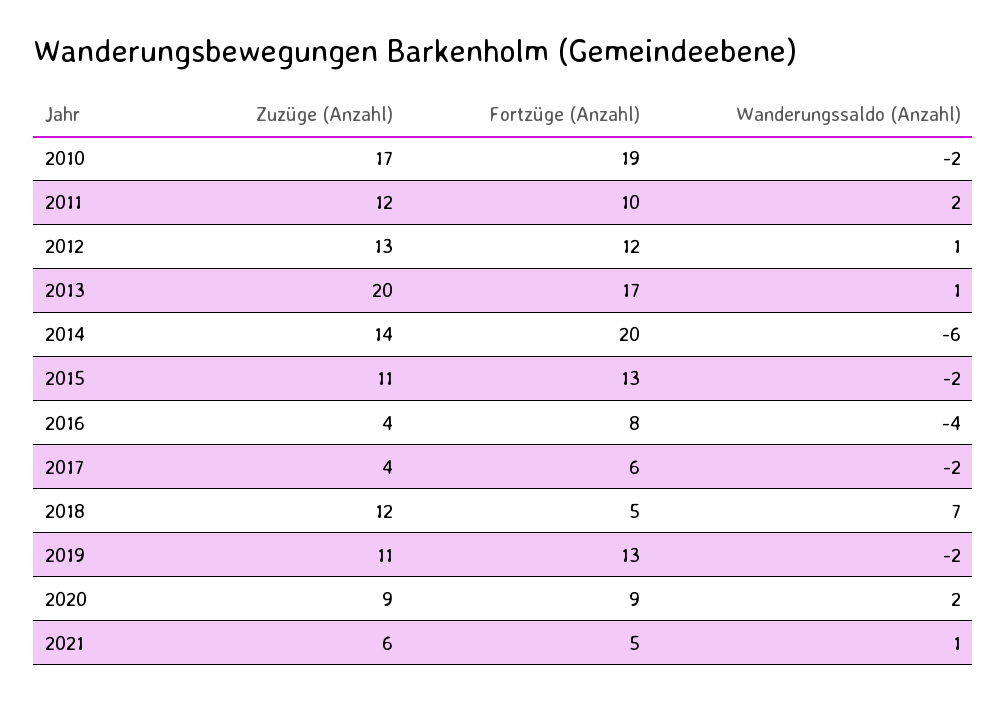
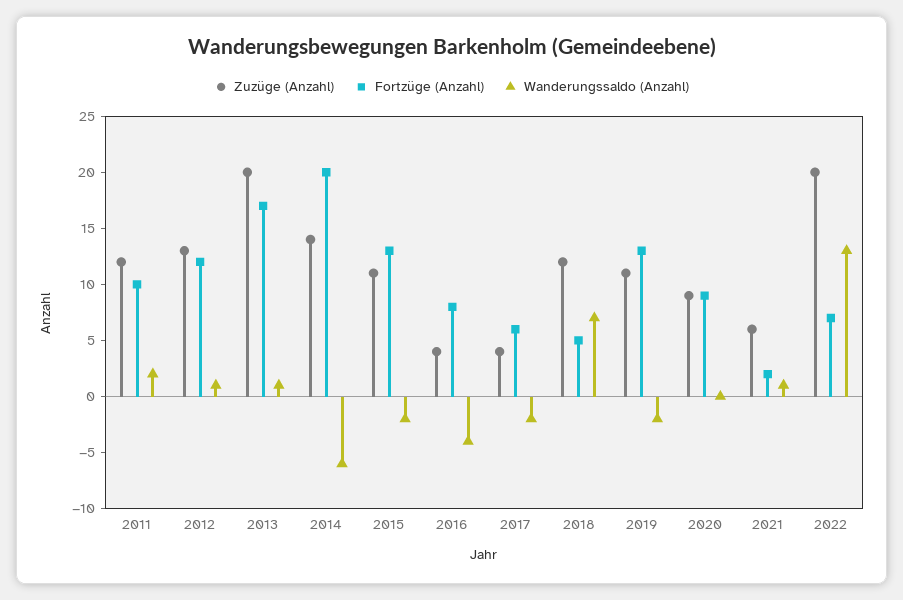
Zuzüge (Anzahl), 2010: 17 -> none
Fortzüge (Anzahl), 2010: 19 -> none
Wanderungssaldo (Anzahl), 2010: -2 -> none
Wanderungssaldo (Anzahl), 2020: 2 -> 0
Fortzüge (Anzahl), 2021: 5 -> 2
Zuzüge (Anzahl), 2022: none -> 20
Fortzüge (Anzahl), 2022: none -> 7
Wanderungssaldo (Anzahl), 2022: none -> 13

